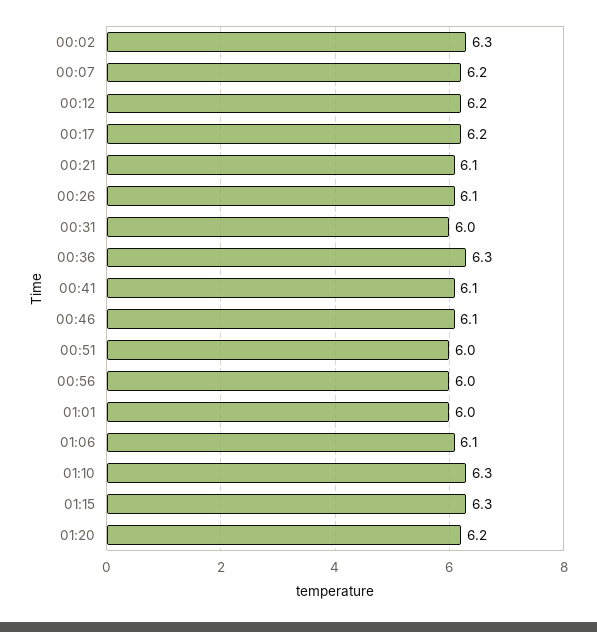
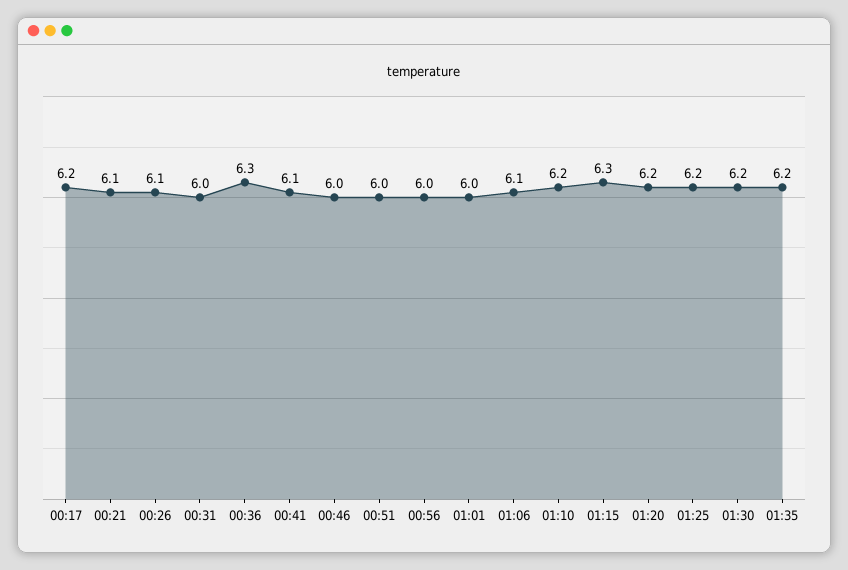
00:02: 6.3 -> none
00:07: 6.2 -> none
00:12: 6.2 -> none
00:46: 6.1 -> 6
01:10: 6.3 -> 6.2
01:25: none -> 6.2
01:30: none -> 6.2
01:35: none -> 6.2

